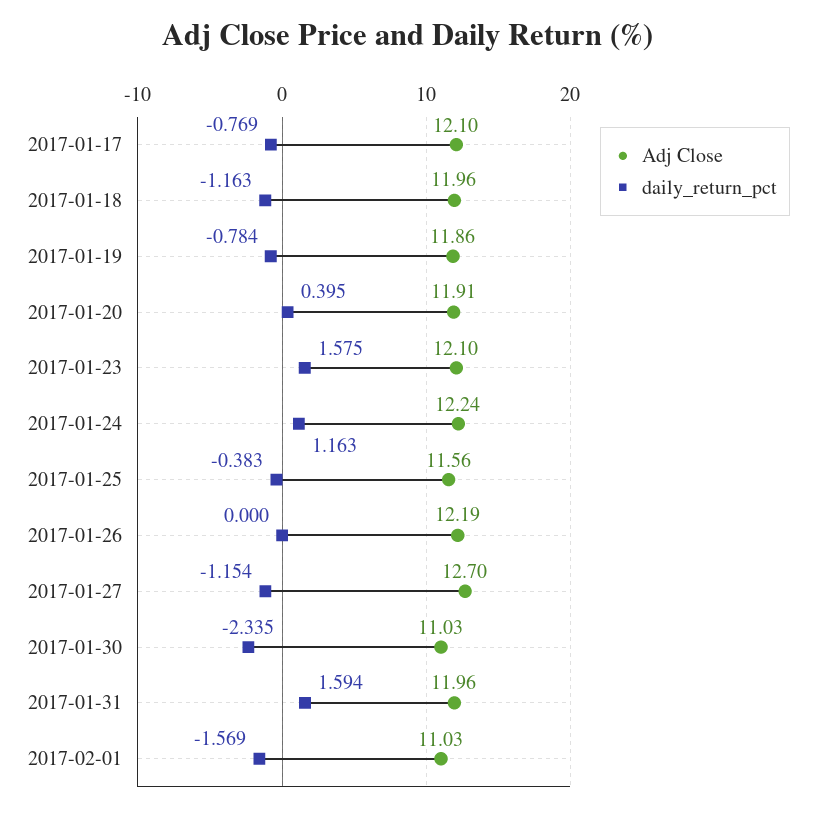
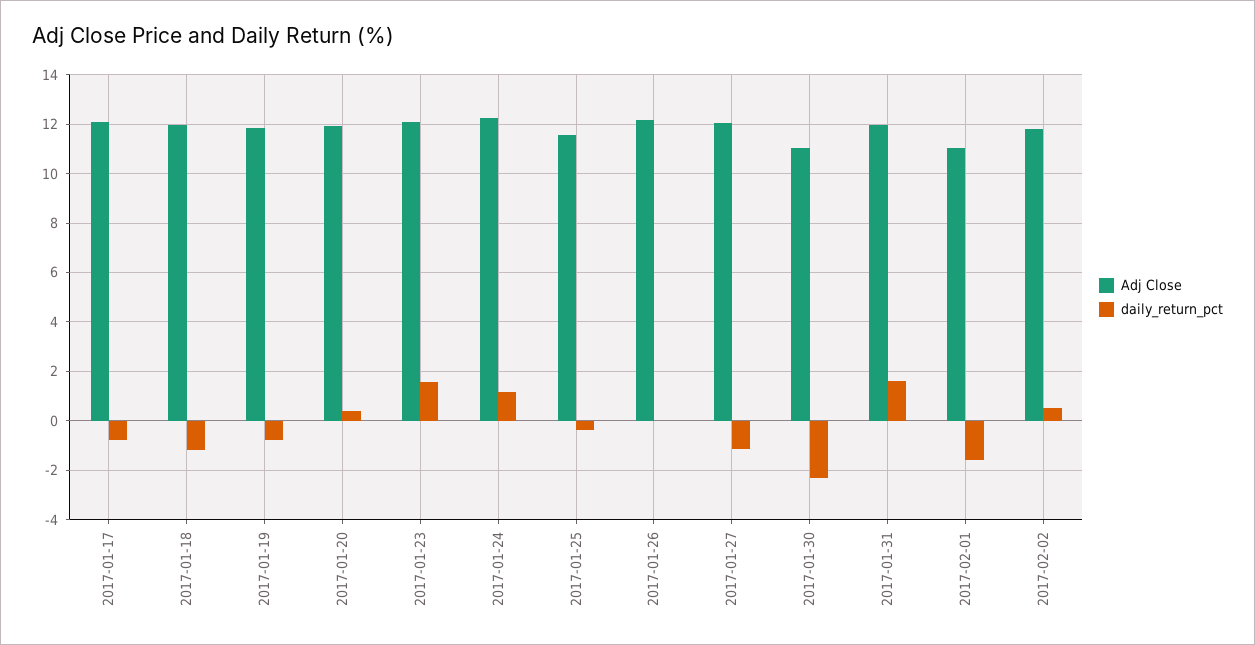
Adj Close, 2017-01-27: 12.7 -> 12
Adj Close, 2017-02-02: none -> 11.75
daily_return_pct, 2017-02-02: none -> 0.5

